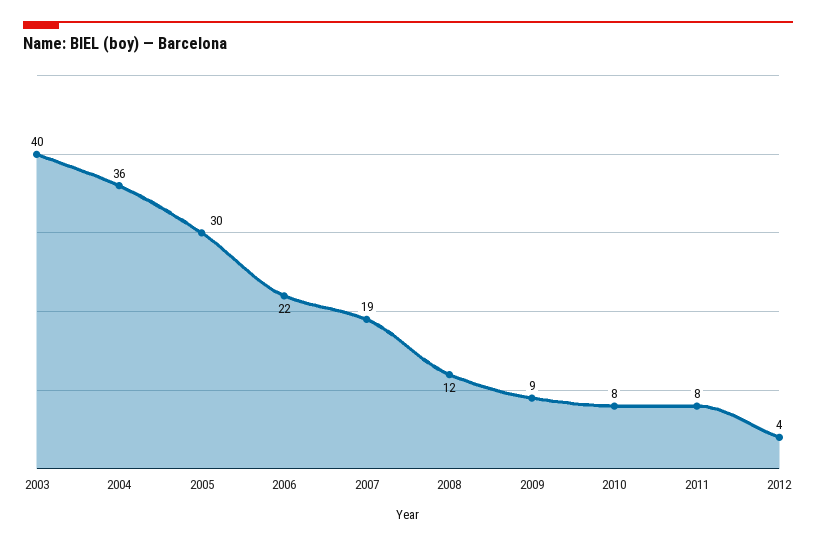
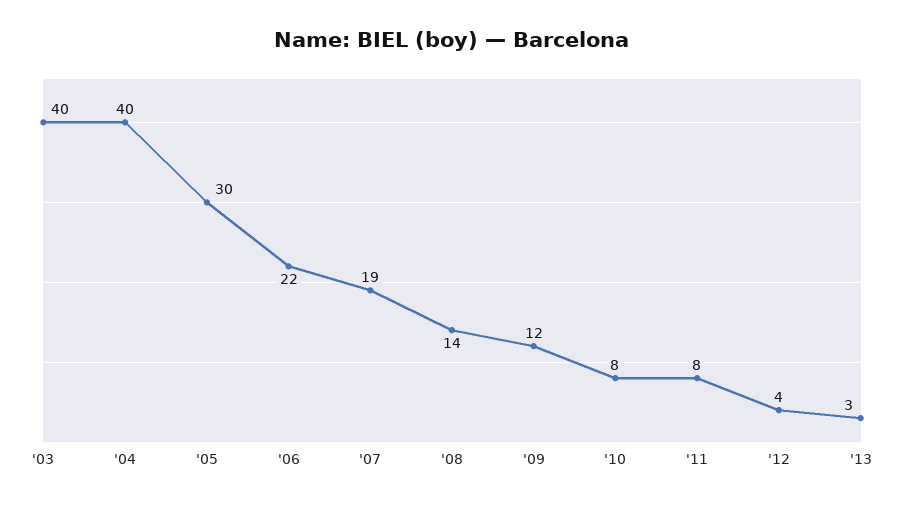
2004: 36 -> 40
2008: 12 -> 14
2009: 9 -> 12
'13: none -> 3

